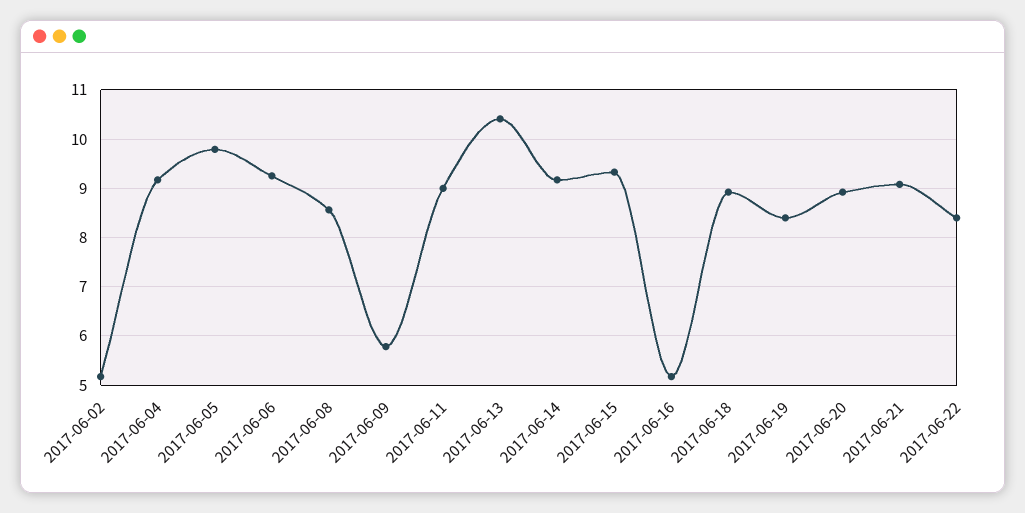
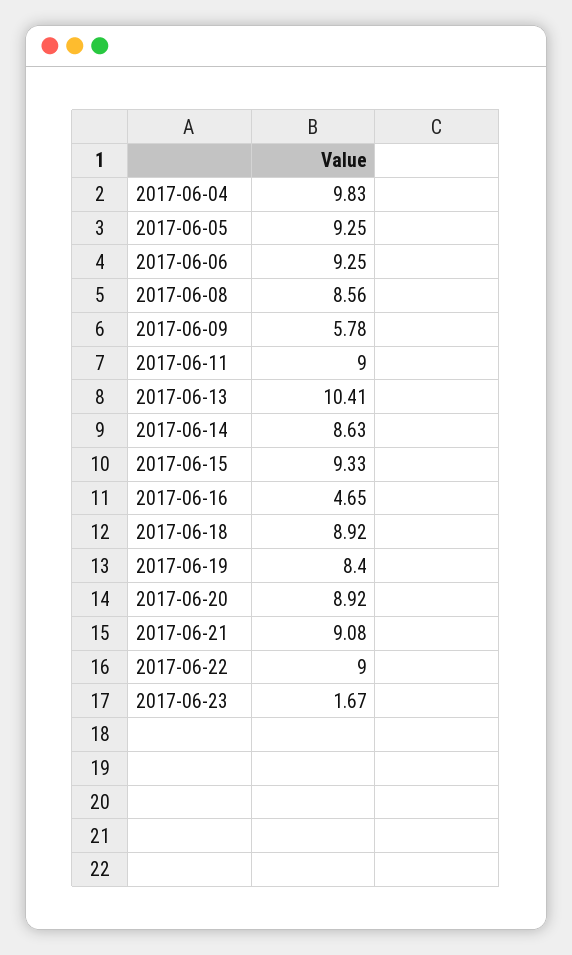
2017-06-02: 5.2 -> none
2017-06-04: 9.2 -> 9.83
2017-06-05: 9.8 -> 9.25
2017-06-14: 9.2 -> 8.63
2017-06-16: 5.2 -> 4.65
2017-06-22: 8.4 -> 9
2017-06-23: none -> 1.67

